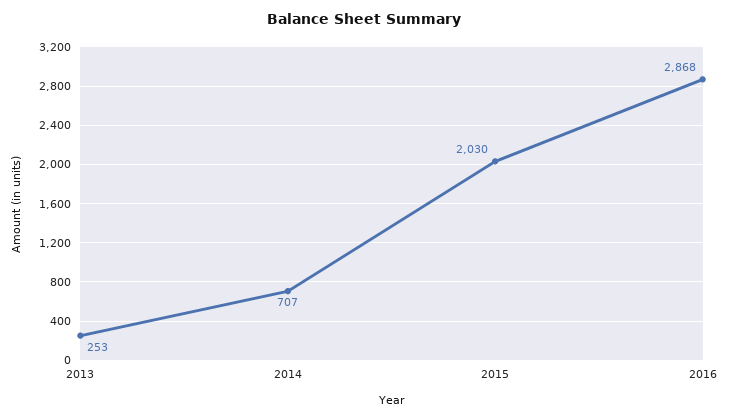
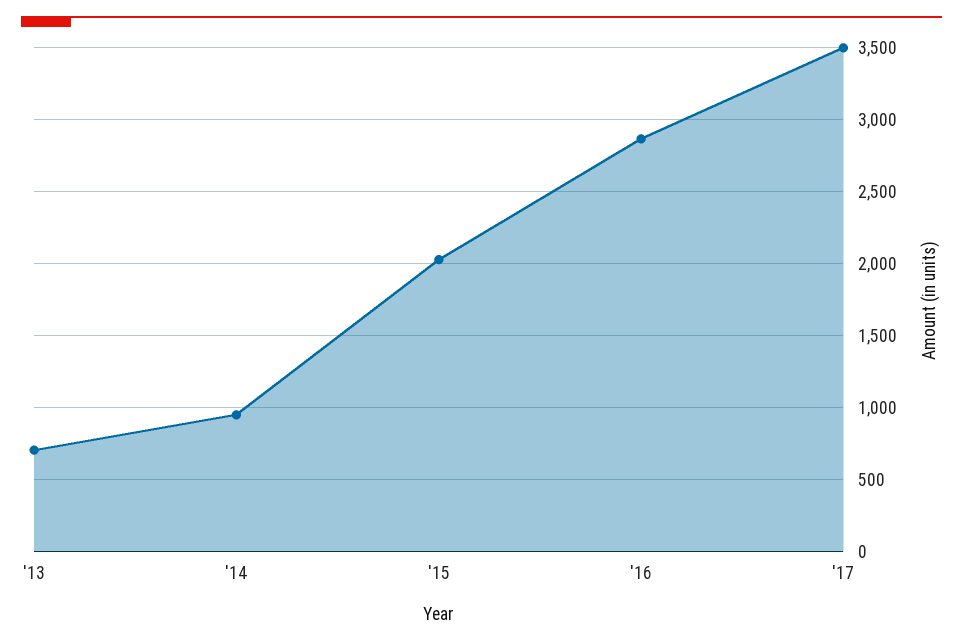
2013: 253 -> 700
2014: 707 -> 950
'17: none -> 3500

